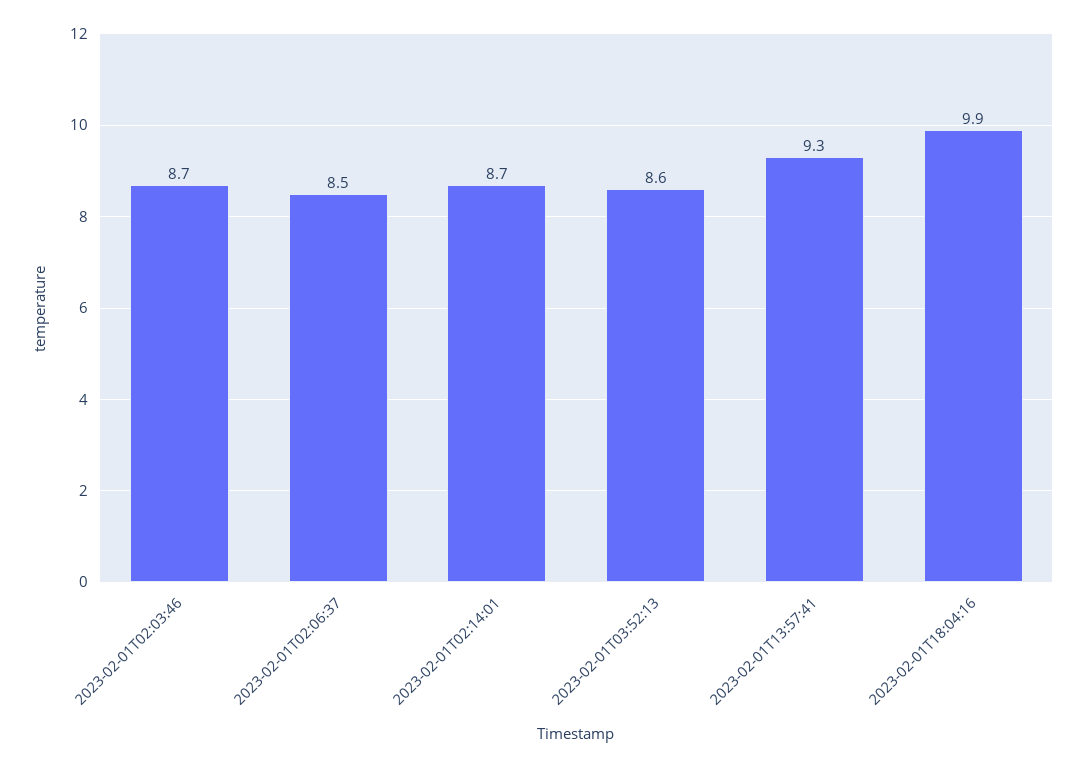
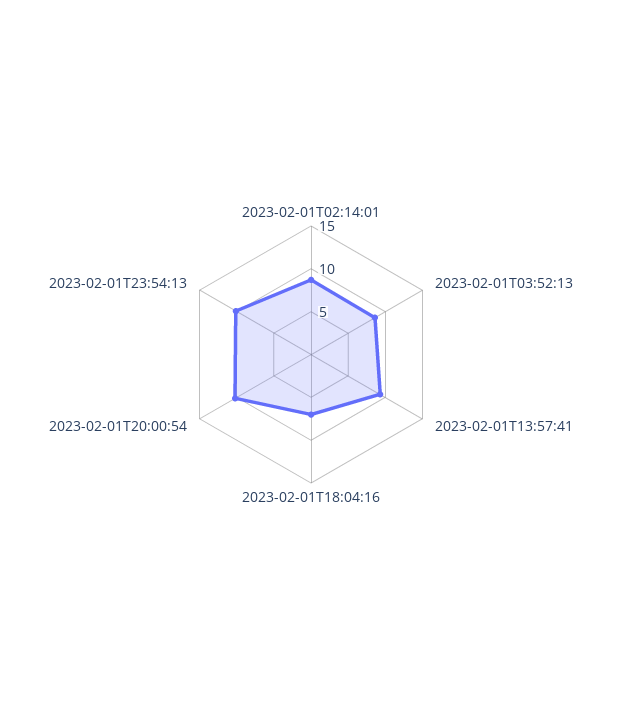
2023-02-01T02:03:46: 8.7 -> none
2023-02-01T02:06:37: 8.5 -> none
2023-02-01T18:04:16: 9.9 -> 7
2023-02-01T20:00:54: none -> 10
2023-02-01T23:54:13: none -> 10

